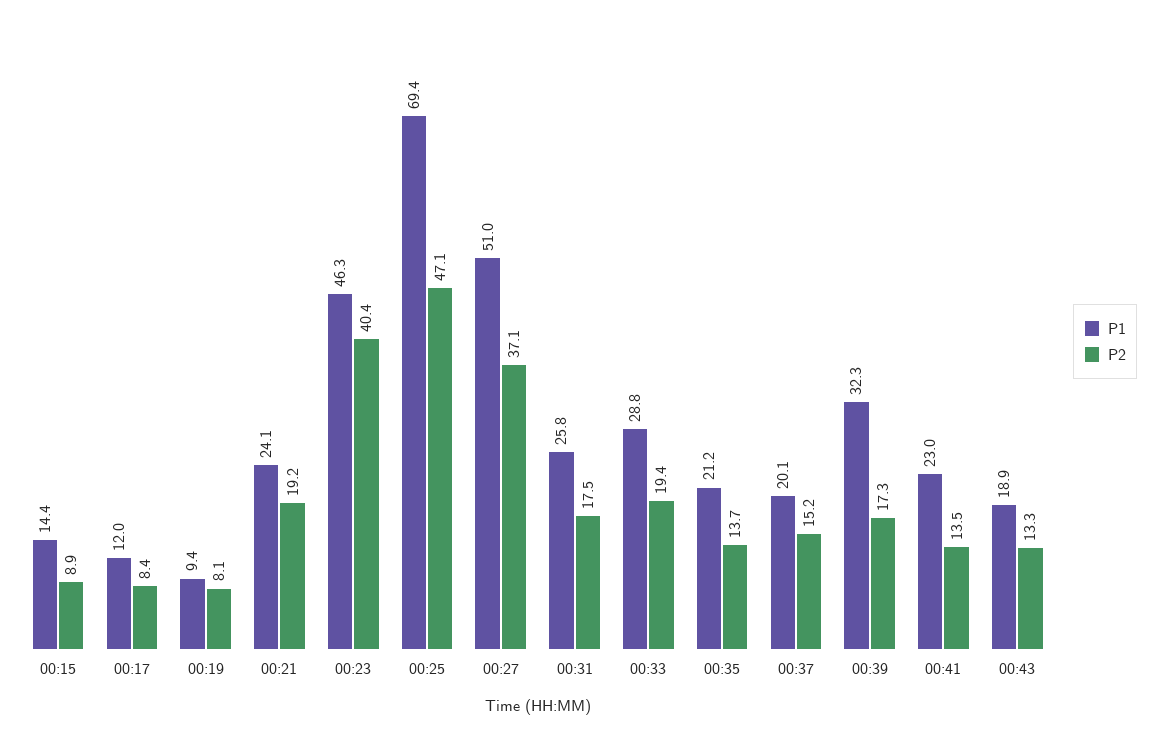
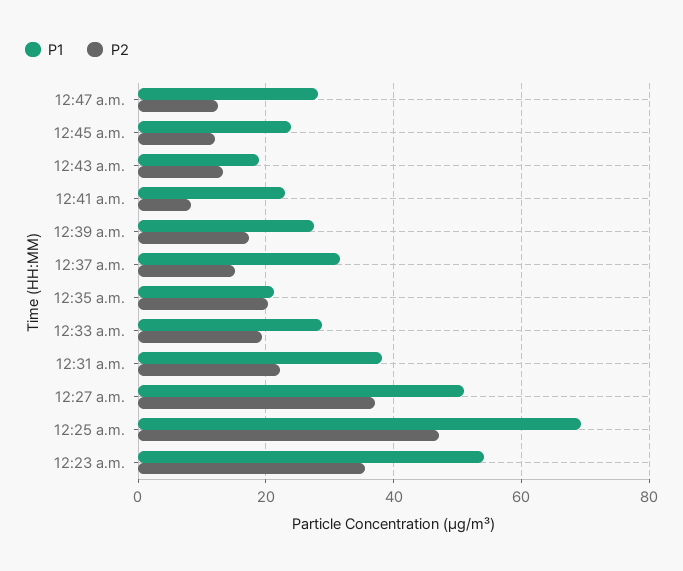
P1, 00:15: 14.4 -> none
P2, 00:15: 8.9 -> none
P1, 00:17: 12 -> none
P2, 00:17: 8.4 -> none
P1, 00:19: 9.4 -> none
P2, 00:19: 8.1 -> none
P1, 00:21: 24.1 -> none
P2, 00:21: 19.2 -> none
P1, 00:23: 46.3 -> 54
P2, 00:23: 40.4 -> 36
P1, 00:31: 25.8 -> 38
P2, 00:31: 17.5 -> 22
P2, 00:35: 13.7 -> 20
P1, 00:37: 20.1 -> 32
P1, 00:39: 32.3 -> 28
P2, 00:41: 13.5 -> 8
P1, 12:47 a.m.: none -> 28
P2, 12:47 a.m.: none -> 12
P1, 12:45 a.m.: none -> 24
P2, 12:45 a.m.: none -> 12

